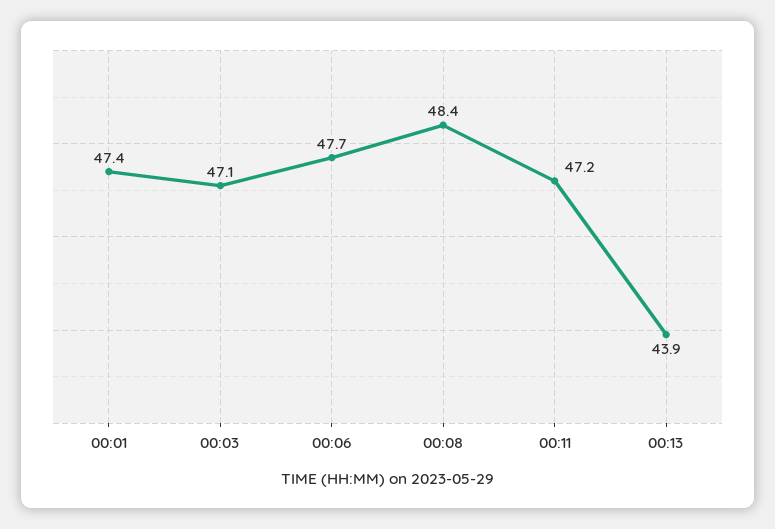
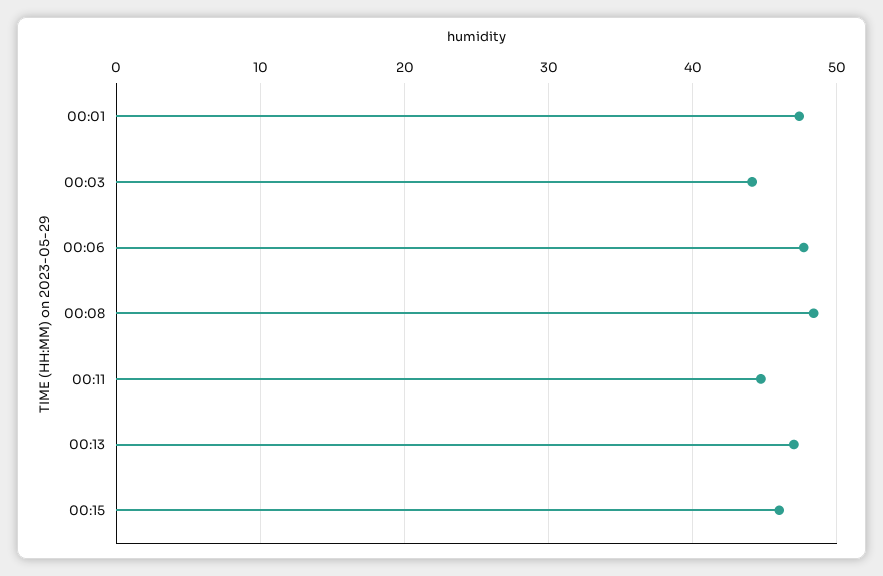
00:03: 47.1 -> 44
00:11: 47.2 -> 45
00:13: 43.9 -> 47
00:15: none -> 46

